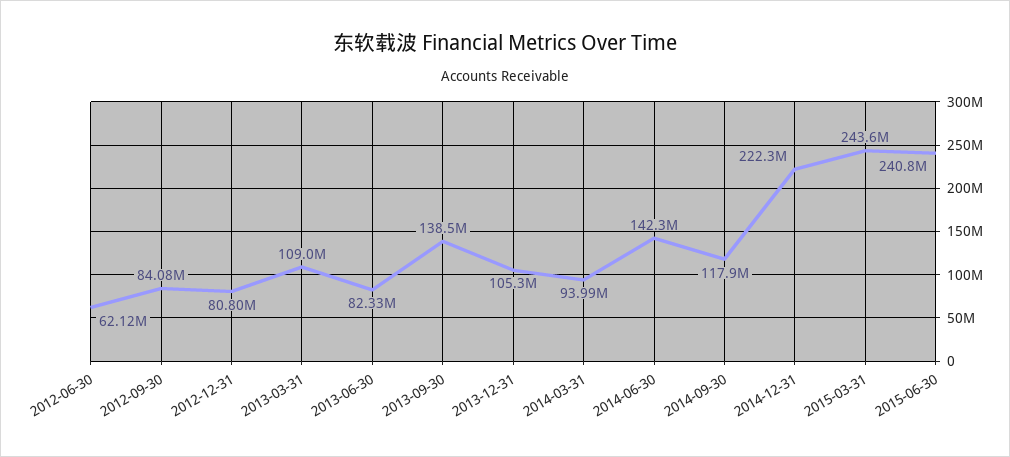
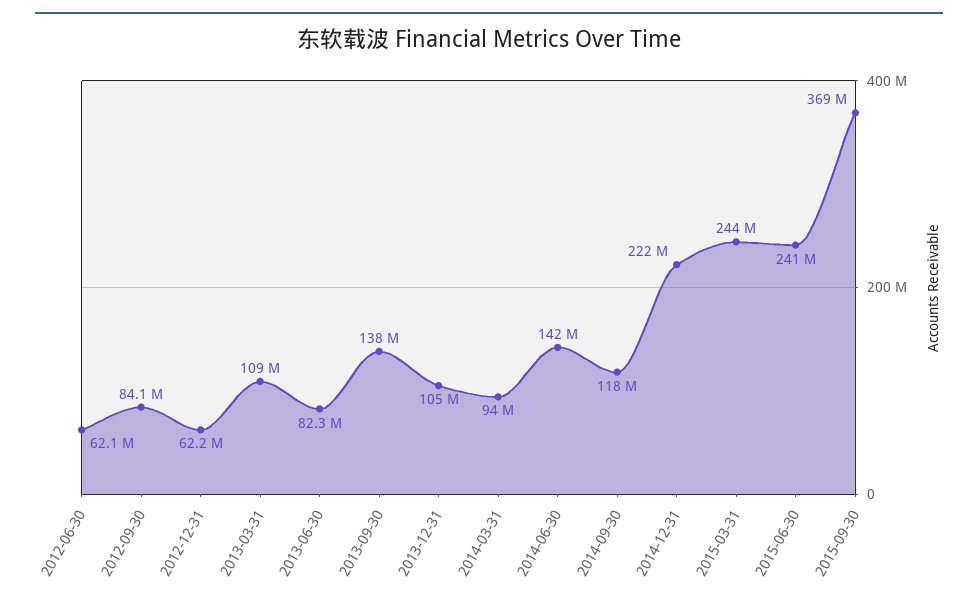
2012-12-31: 80800000 -> 62200000
2015-09-30: none -> 369000000

